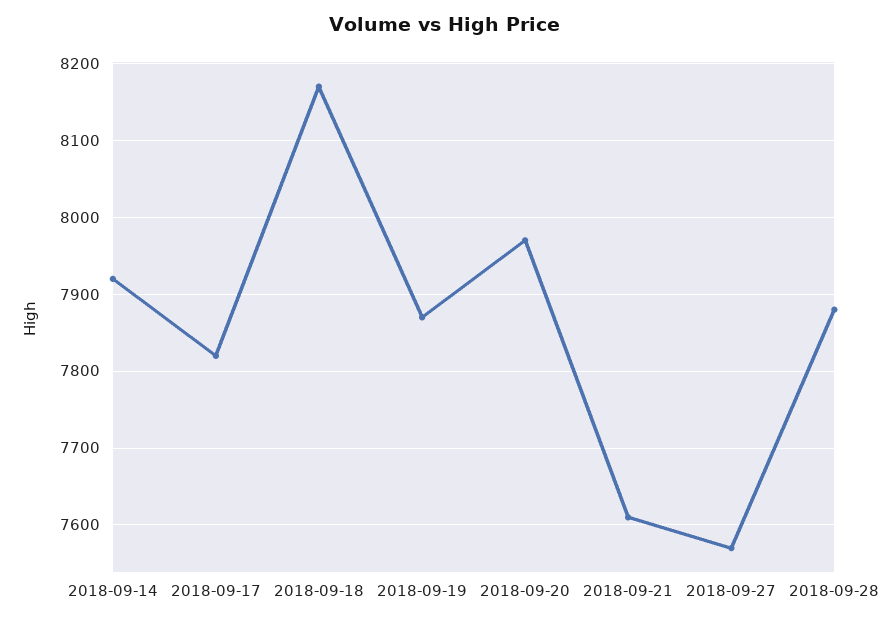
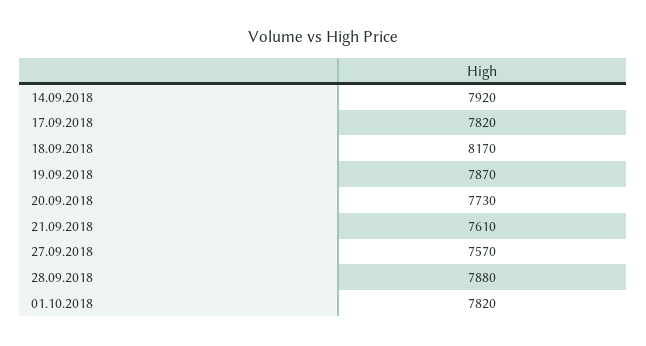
2018-09-20: 7970 -> 7730
01.10.2018: none -> 7820

